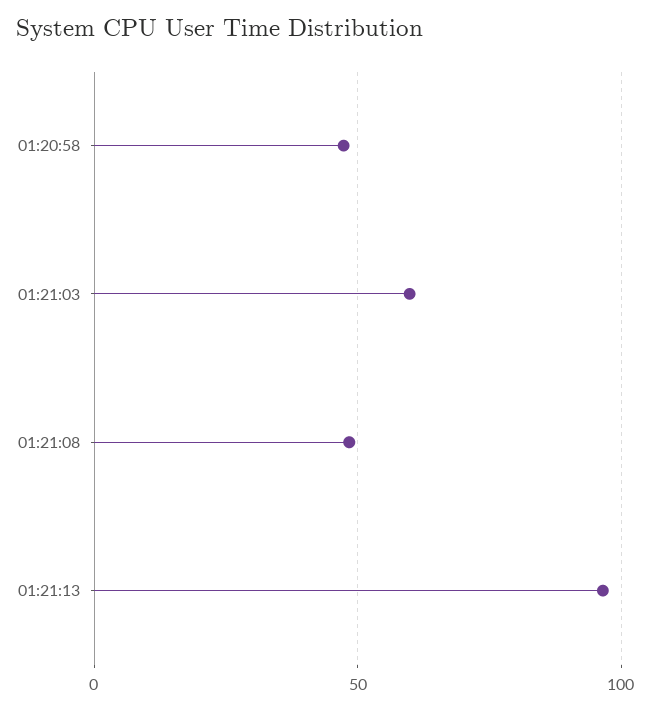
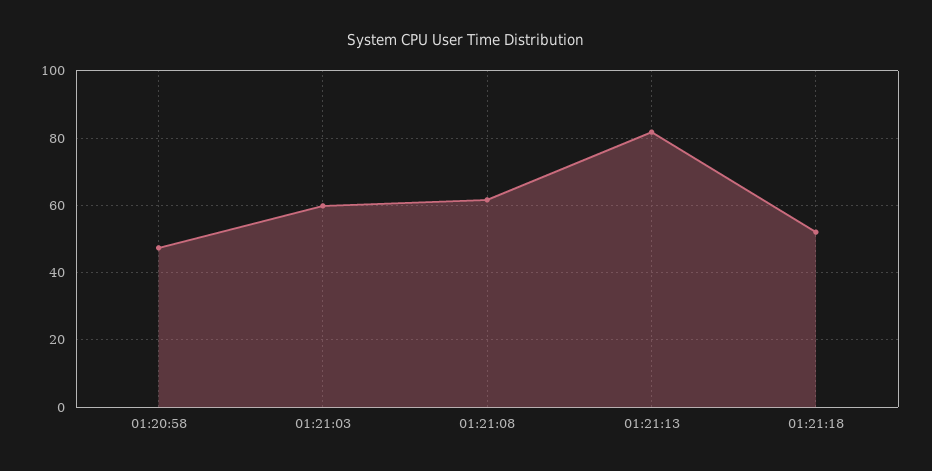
01:21:08: 50 -> 62
01:21:13: 95 -> 82
01:21:18: none -> 52

